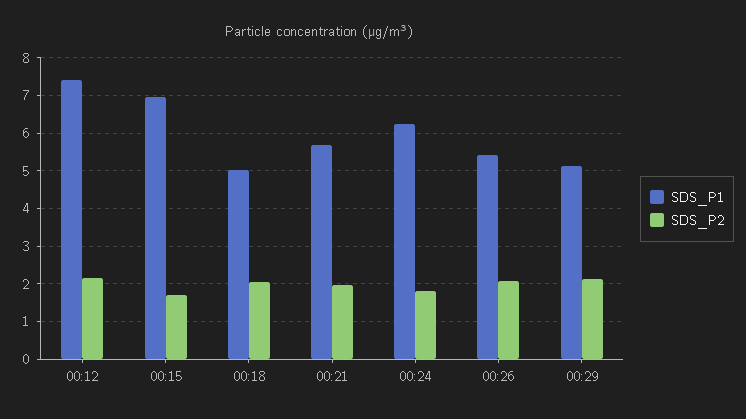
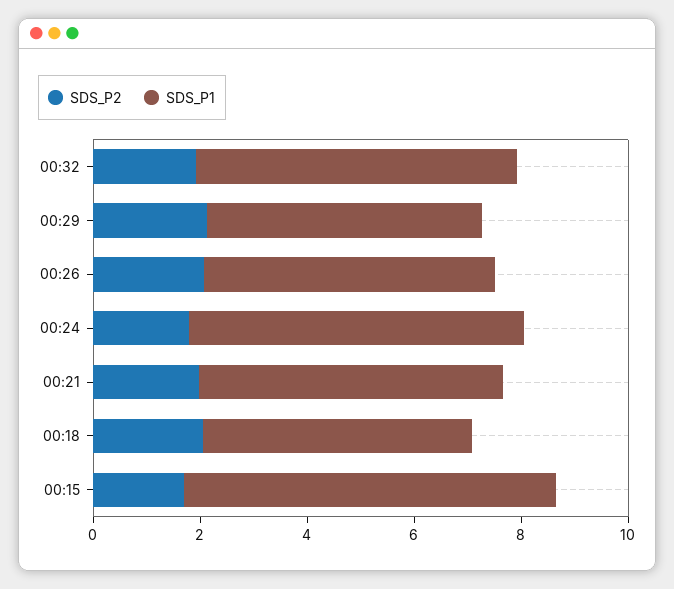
SDS_P1, 00:12: 7.4 -> none
SDS_P2, 00:12: 2.2 -> none
SDS_P2, 00:32: none -> 2
SDS_P1, 00:32: none -> 6

